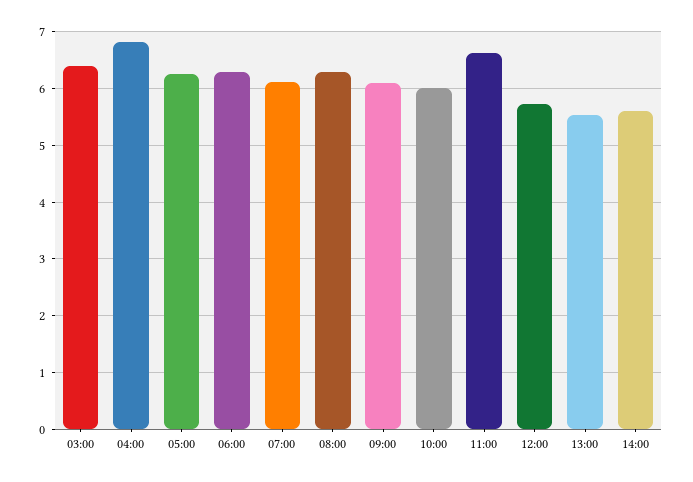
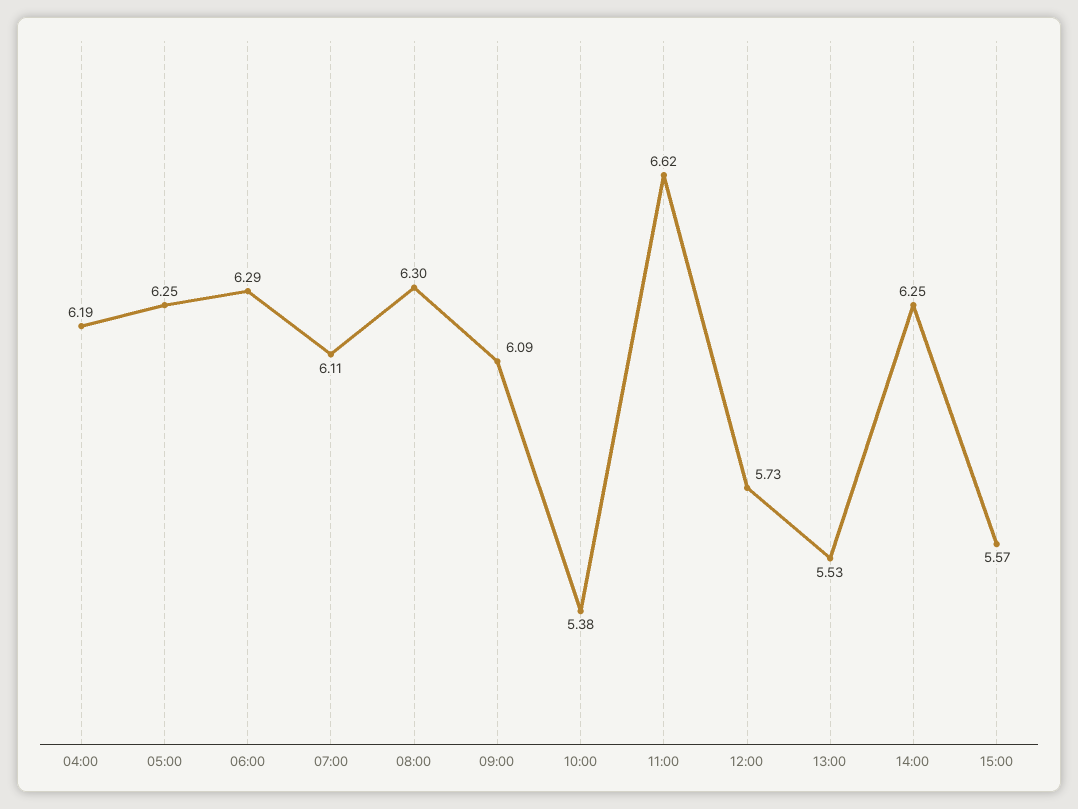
03:00: 6.4 -> none
04:00: 6.8 -> 6.19
10:00: 6 -> 5.38
14:00: 5.6 -> 6.25
15:00: none -> 5.57

